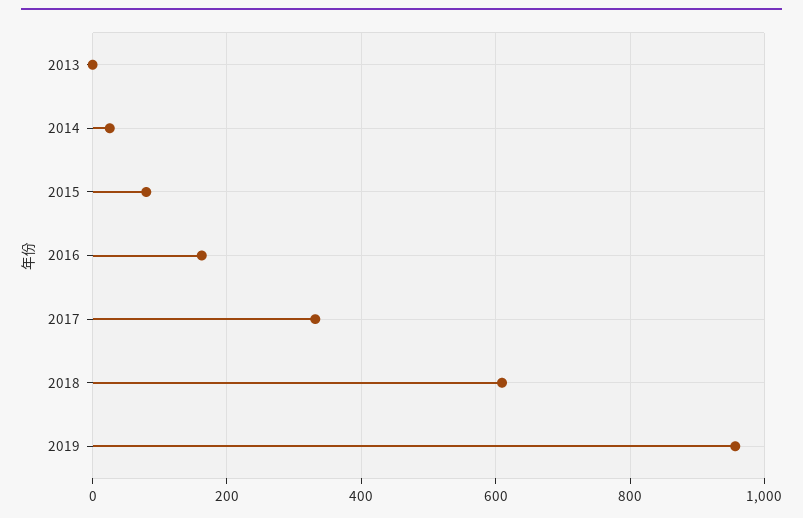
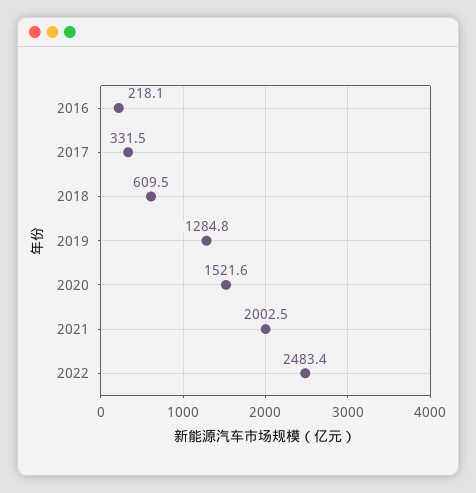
2013: 0 -> none
2014: 20 -> none
2015: 80 -> none
2016: 160 -> 218.1
2019: 960 -> 1284.8
2020: none -> 1521.6
2021: none -> 2002.5
2022: none -> 2483.4

